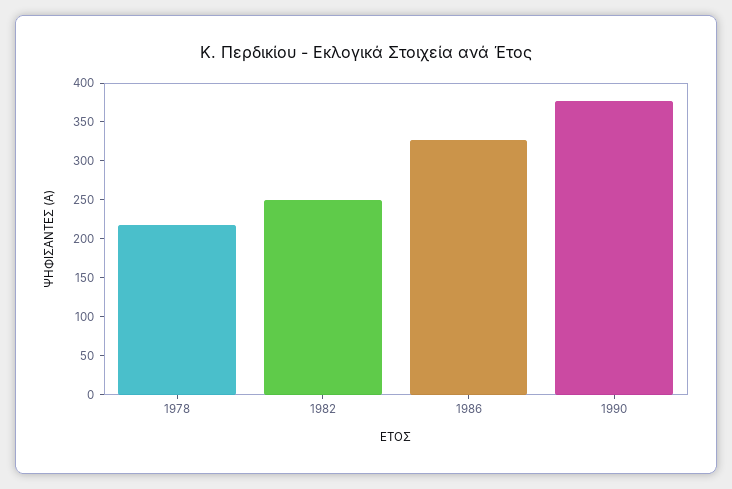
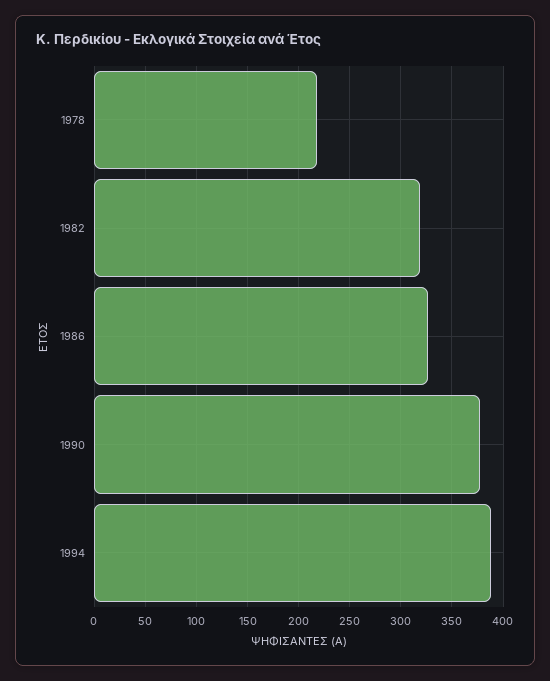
1982: 250 -> 320
1994: none -> 390

